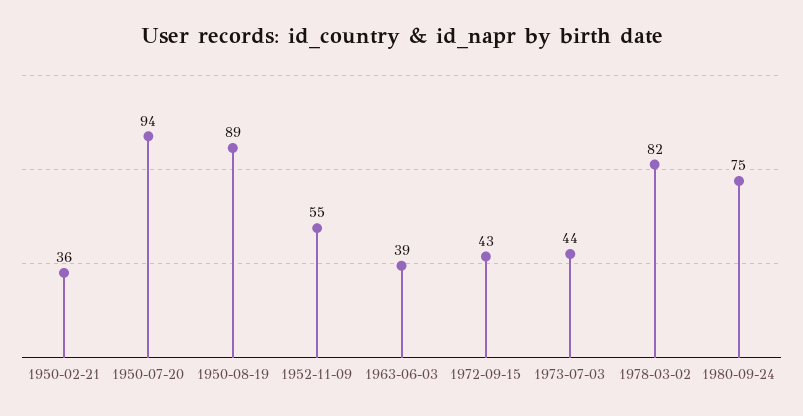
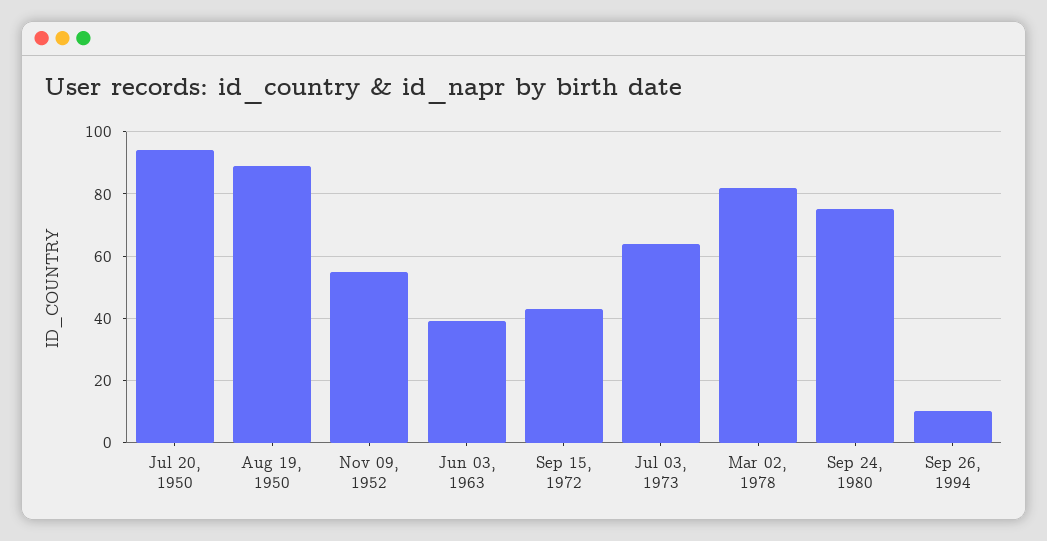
1950-02-21: 36 -> none
1973-07-03: 44 -> 65
Sep 26, 1994: none -> 10

